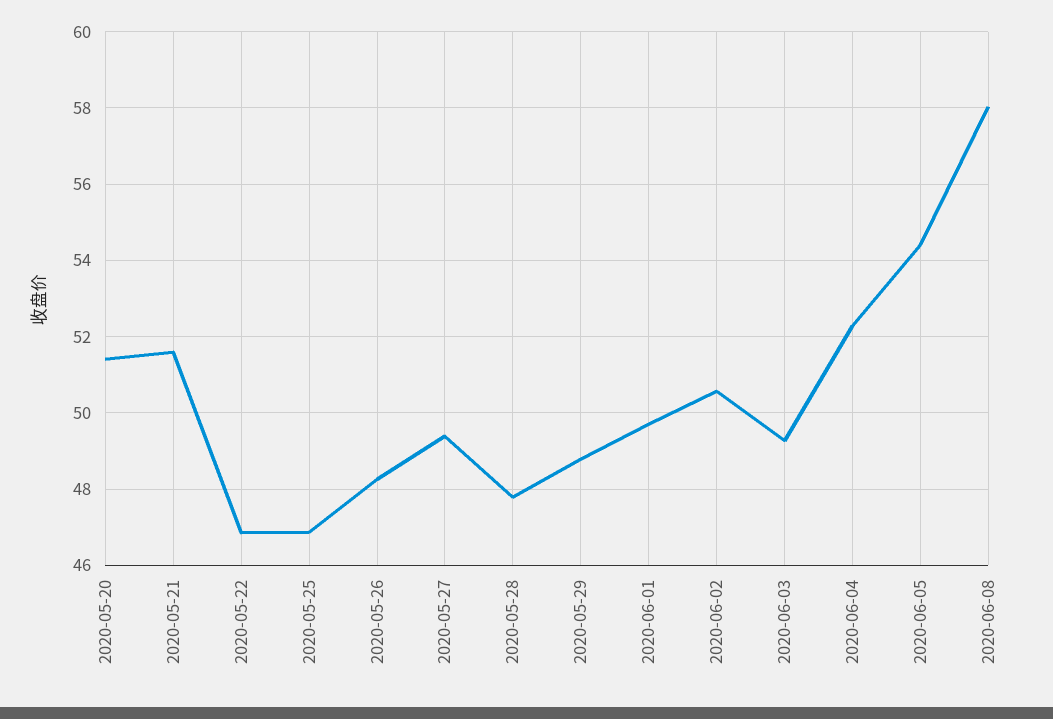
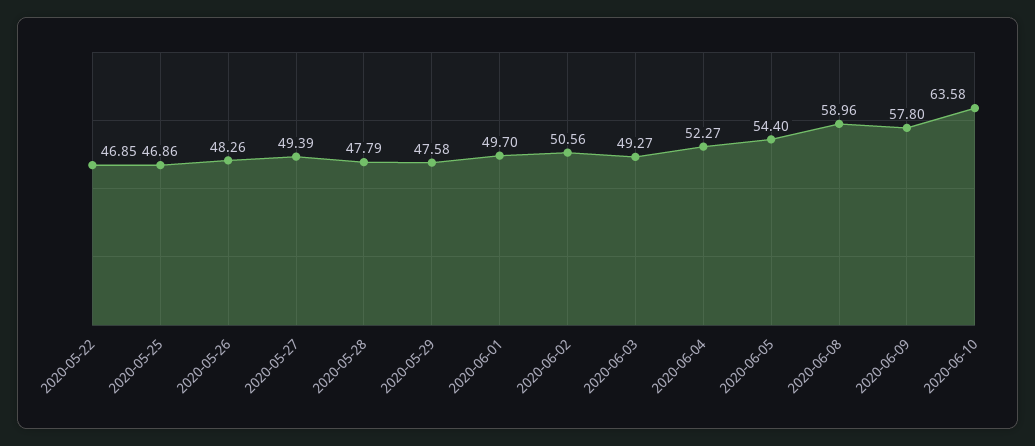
2020-05-20: 51.4 -> none
2020-05-21: 51.6 -> none
2020-05-29: 48.8 -> 47.58
2020-06-08: 58 -> 58.96
2020-06-09: none -> 57.8
2020-06-10: none -> 63.58

